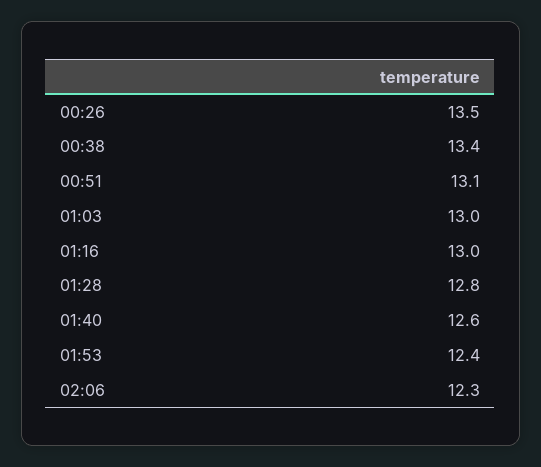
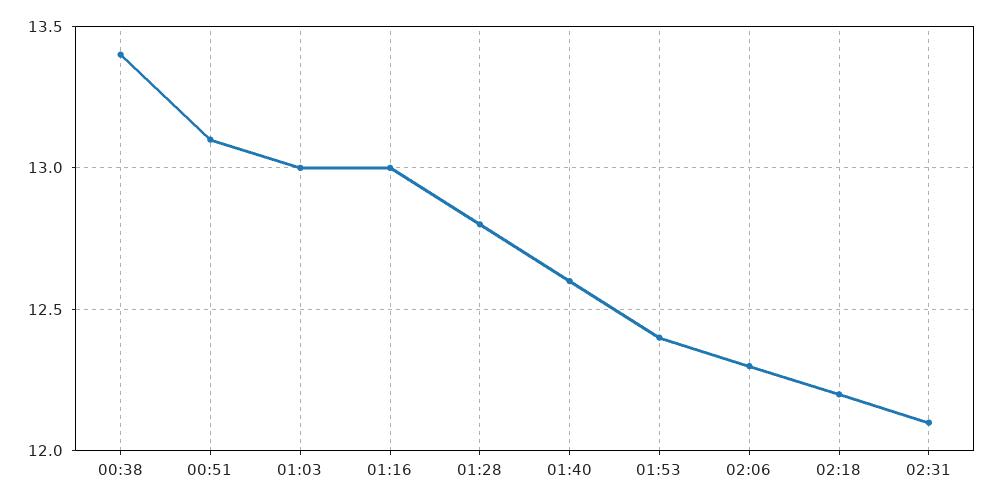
00:26: 13.5 -> none
02:18: none -> 12.2
02:31: none -> 12.1

